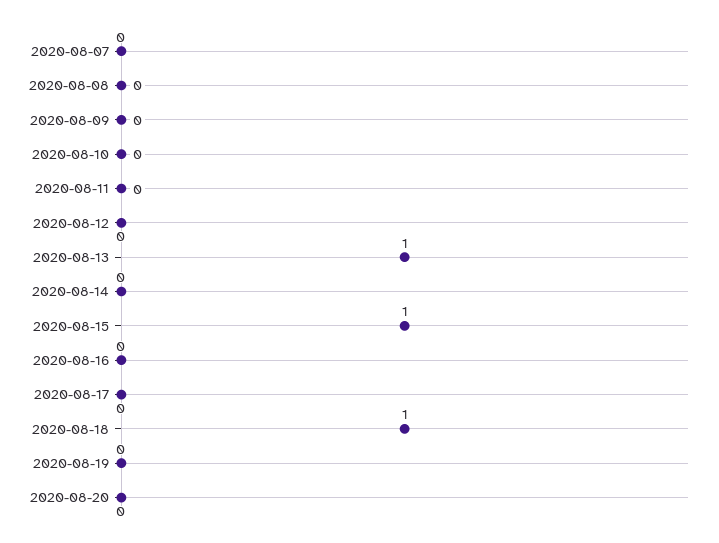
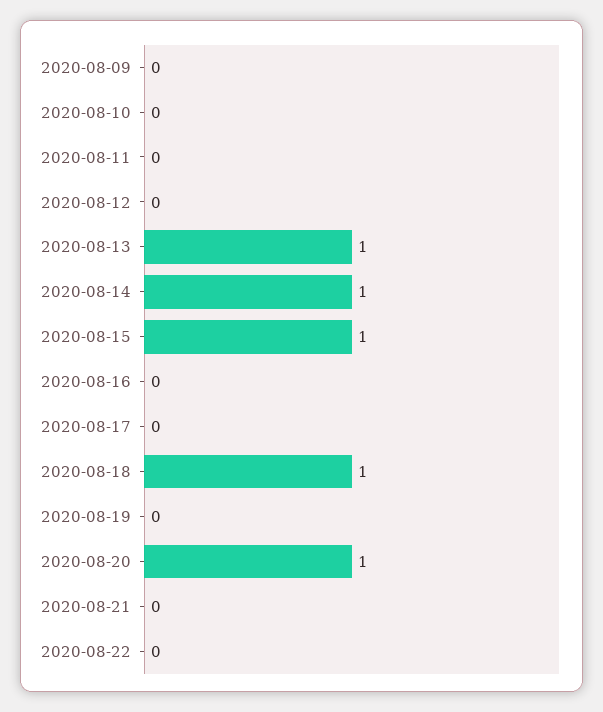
2020-08-07: 0 -> none
2020-08-08: 0 -> none
2020-08-14: 0 -> 1
2020-08-20: 0 -> 1
2020-08-21: none -> 0
2020-08-22: none -> 0

